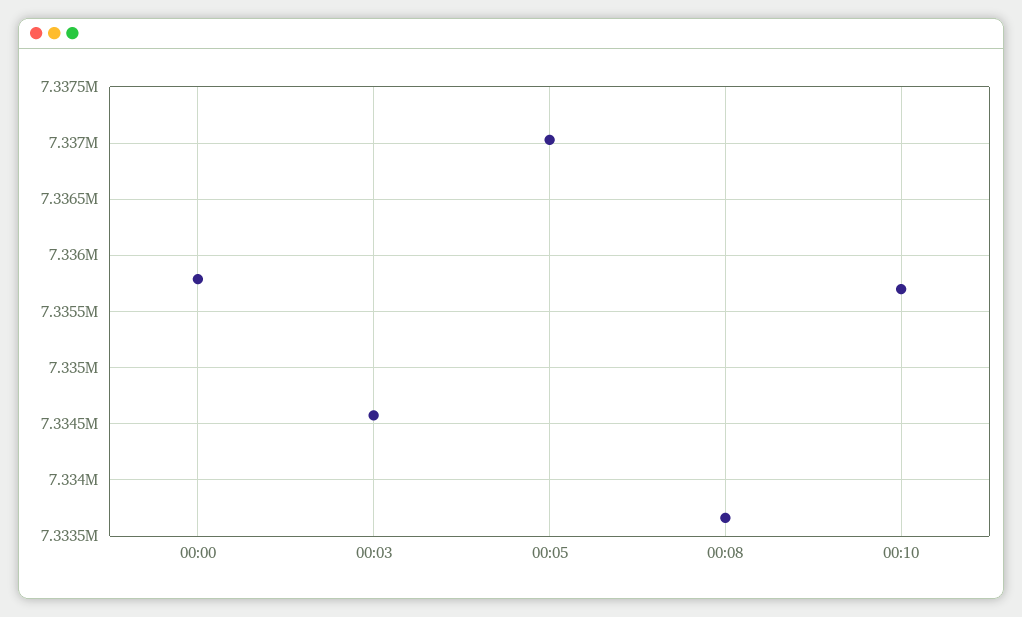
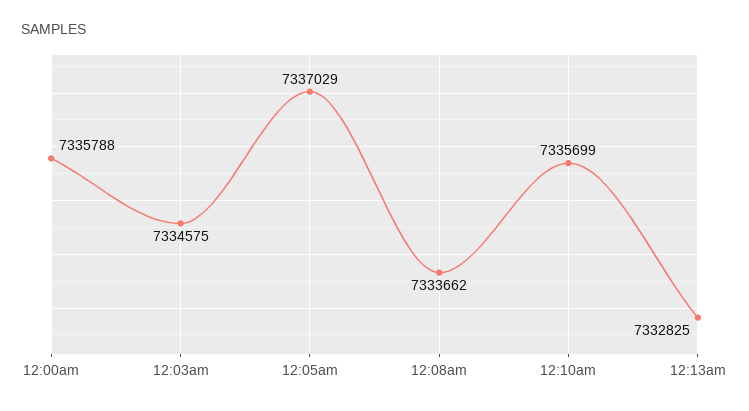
12:13am: none -> 7332825

